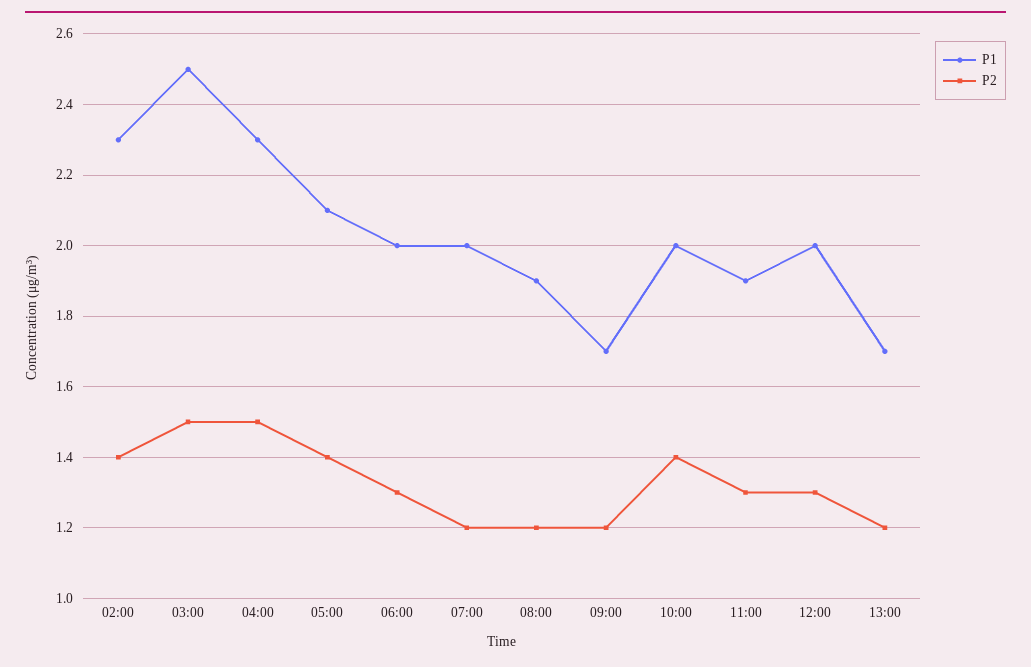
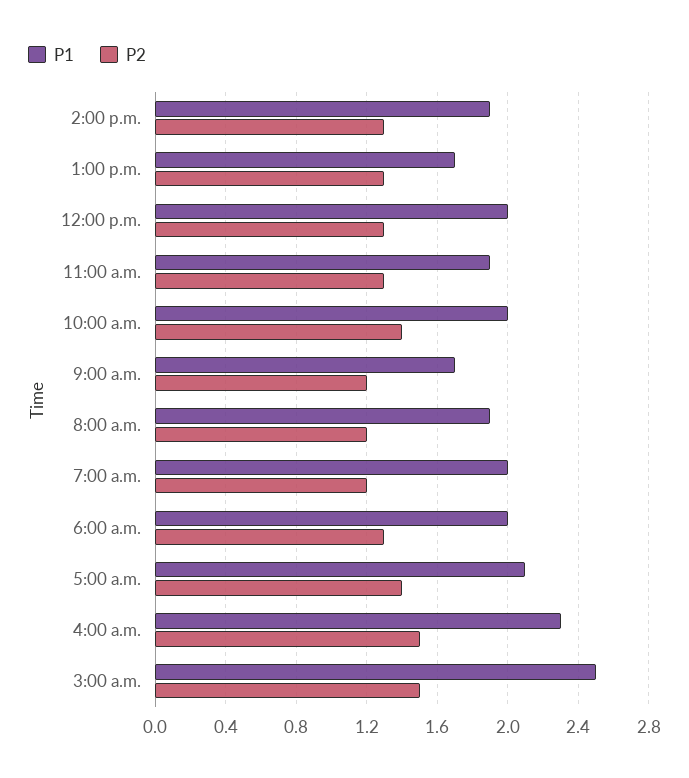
P1, 02:00: 2.3 -> none
P2, 02:00: 1.4 -> none
P2, 13:00: 1.2 -> 1.3
P1, 2:00 p.m.: none -> 1.9
P2, 2:00 p.m.: none -> 1.3

